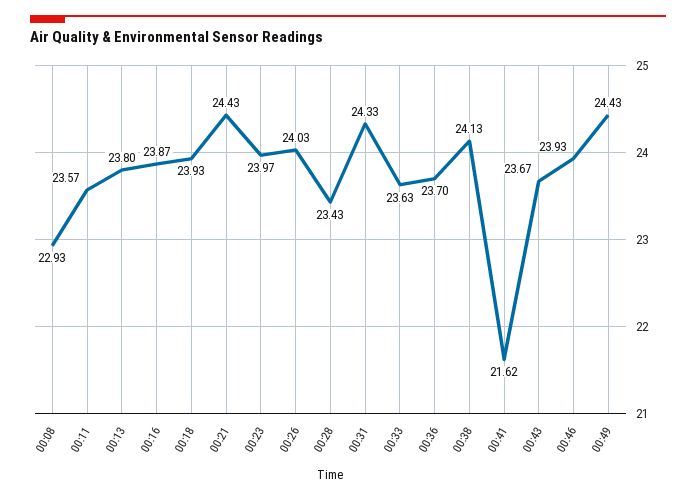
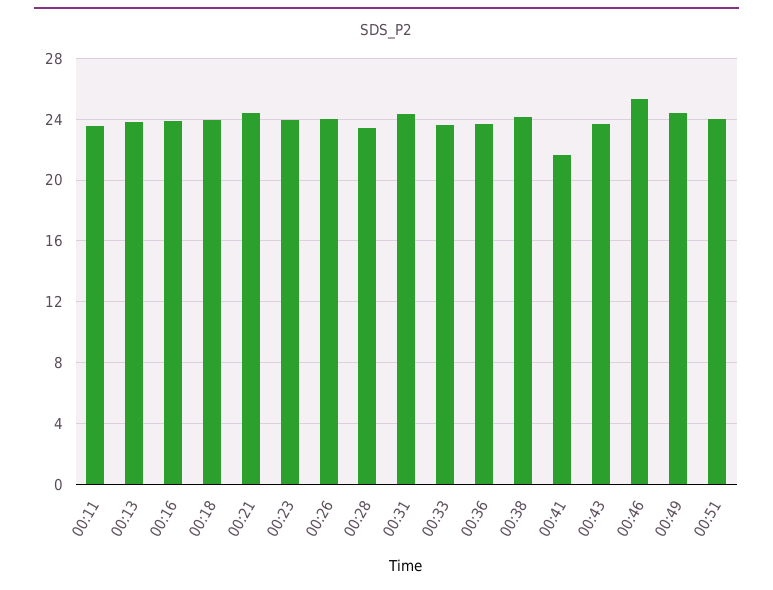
00:08: 22.93 -> none
00:46: 23.93 -> 25.5
00:51: none -> 24

